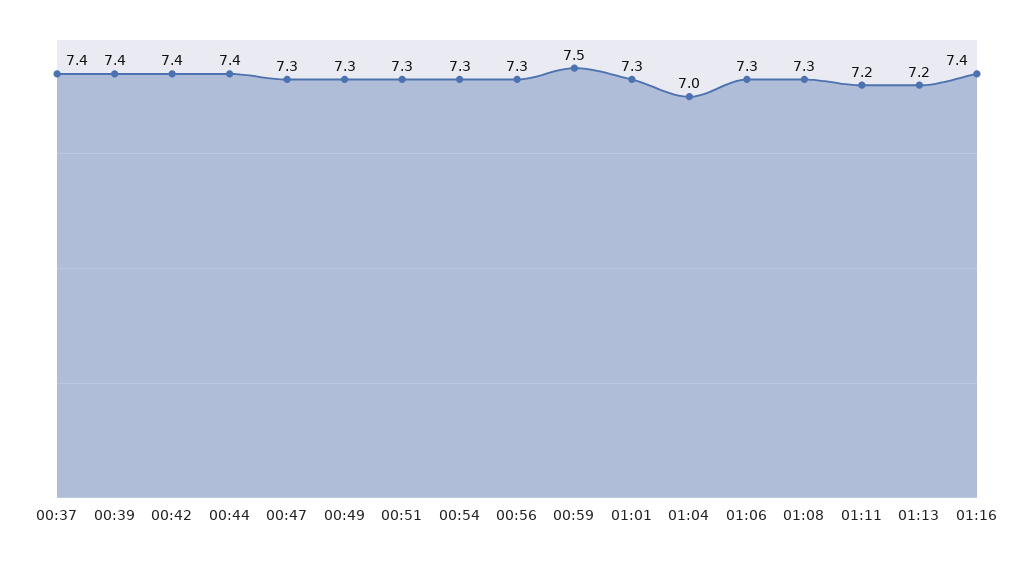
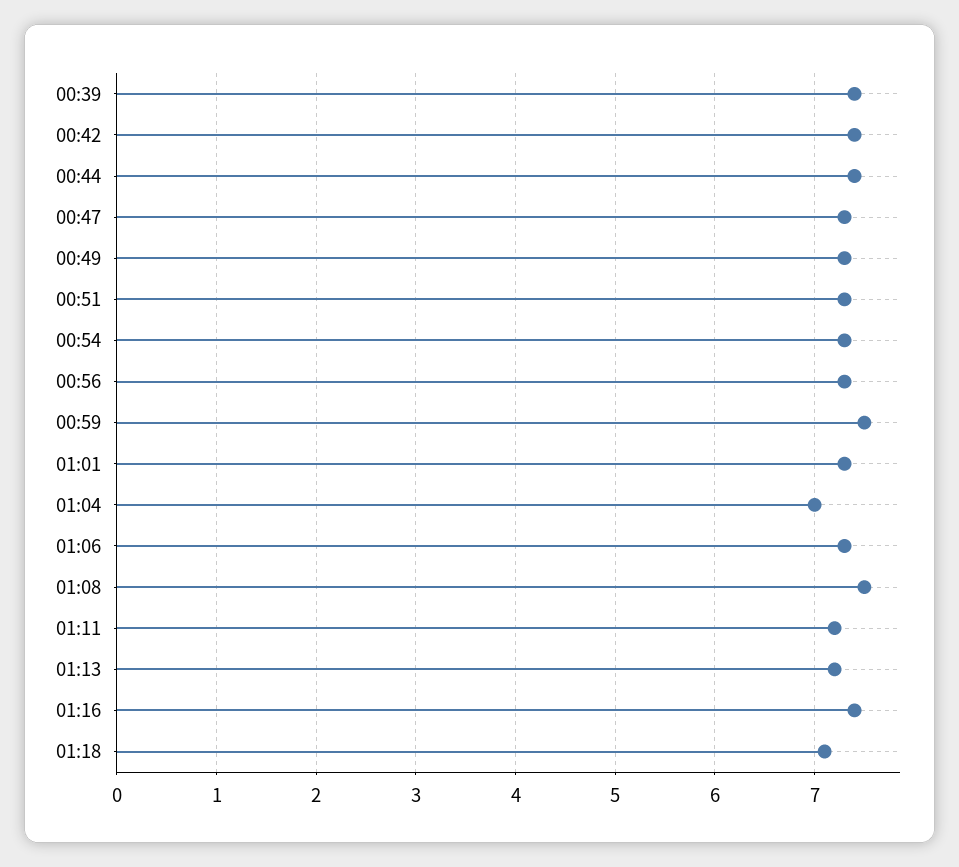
00:37: 7.4 -> none
01:08: 7.3 -> 7.5
01:18: none -> 7.1

